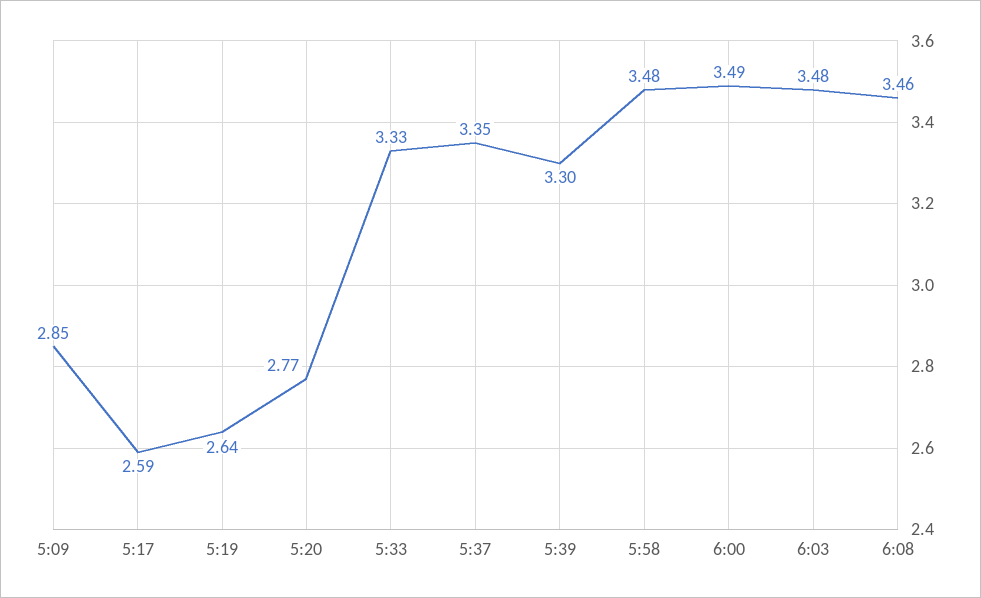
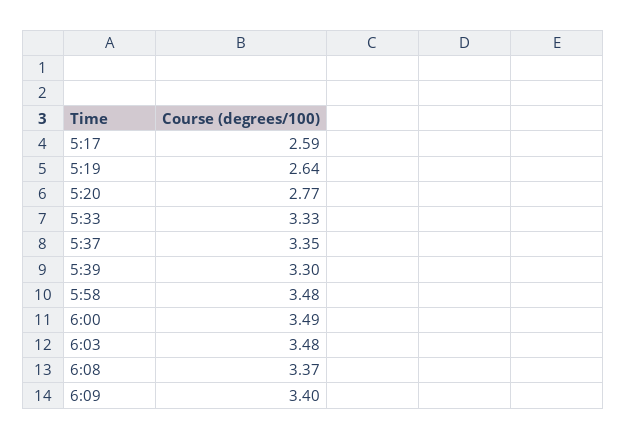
5:09: 2.85 -> none
6:08: 3.46 -> 3.37
6:09: none -> 3.4

